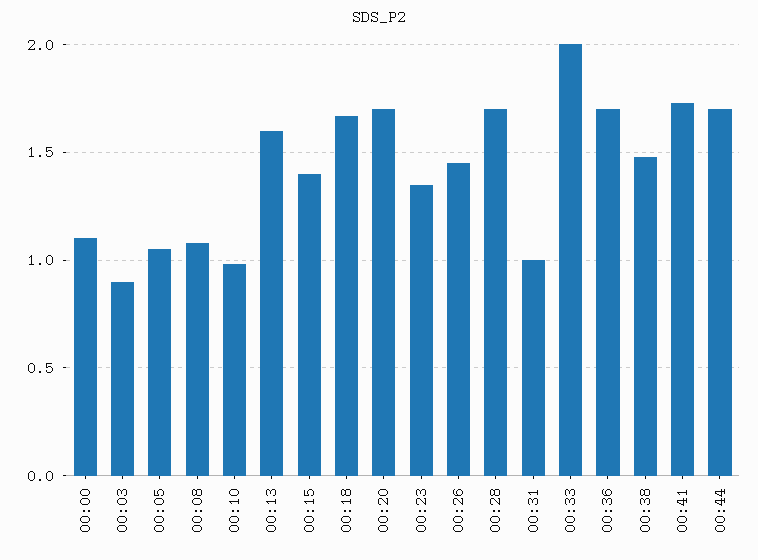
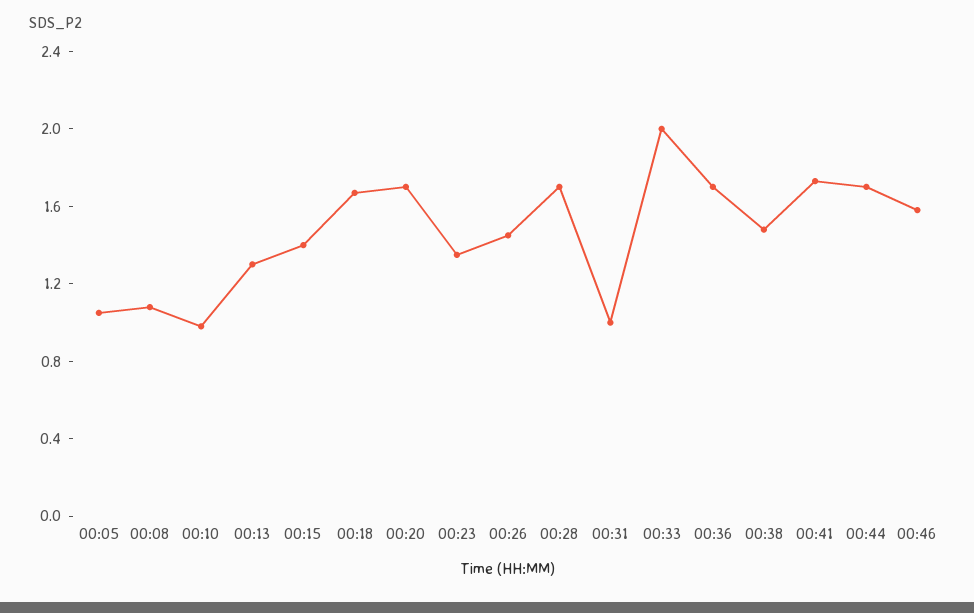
00:00: 1.1 -> none
00:03: 0.9 -> none
00:13: 1.6 -> 1.3
00:46: none -> 1.6

